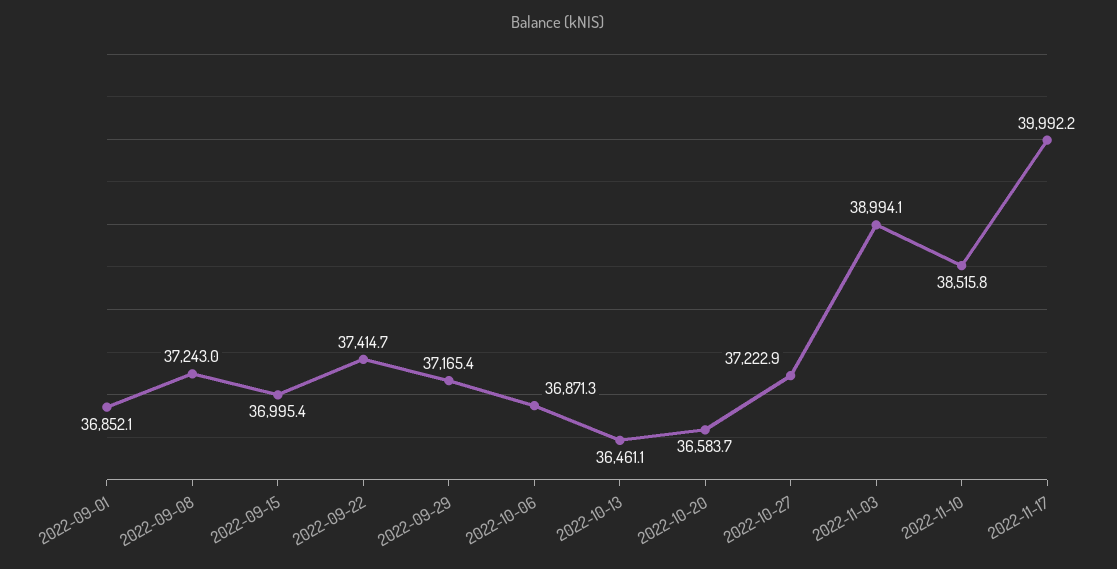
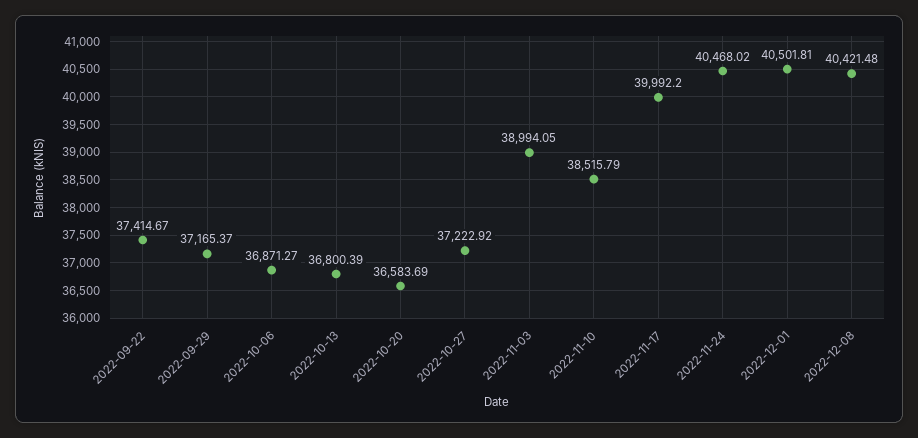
2022-09-01: 36852.1 -> none
2022-09-08: 37243 -> none
2022-09-15: 36995.4 -> none
2022-10-13: 36461.1 -> 36800.39
2022-11-24: none -> 40468.02
2022-12-01: none -> 40501.81
2022-12-08: none -> 40421.48

